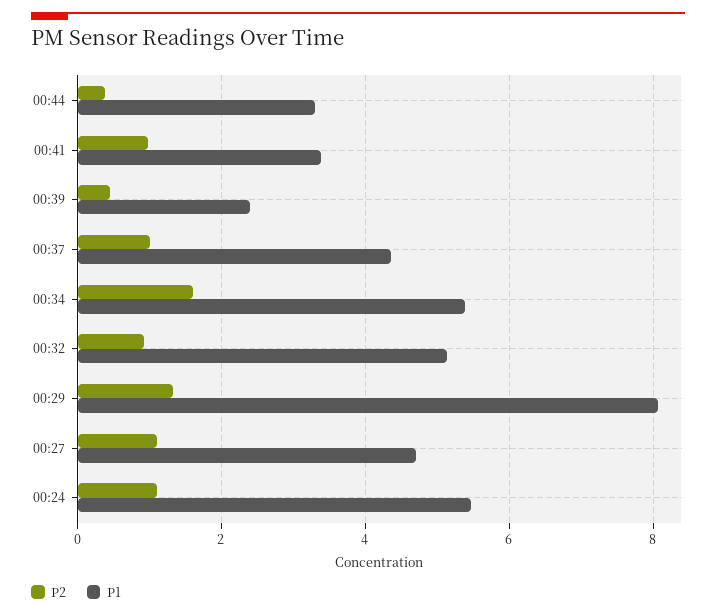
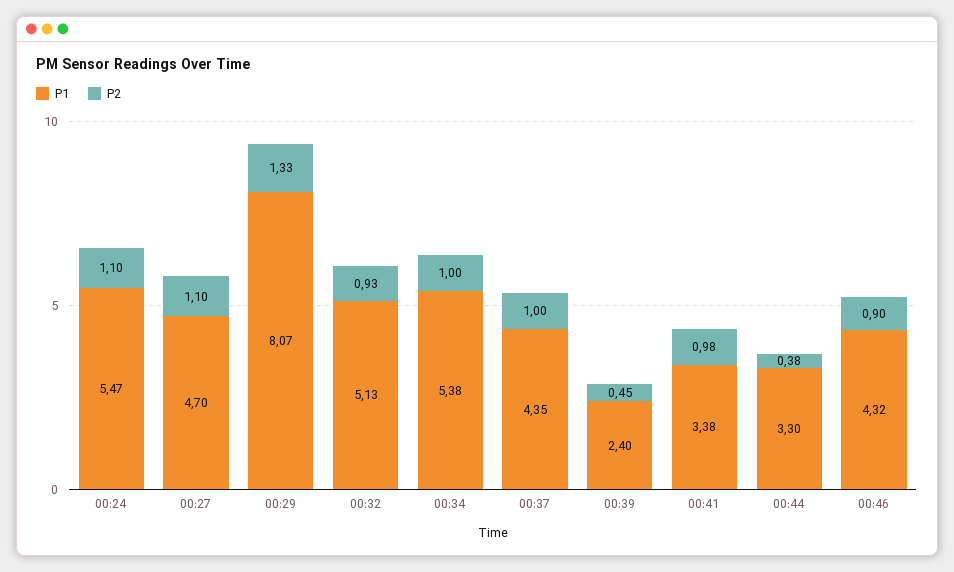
P2, 00:34: 1.6 -> 1
P1, 00:46: none -> 4.32
P2, 00:46: none -> 0.9

